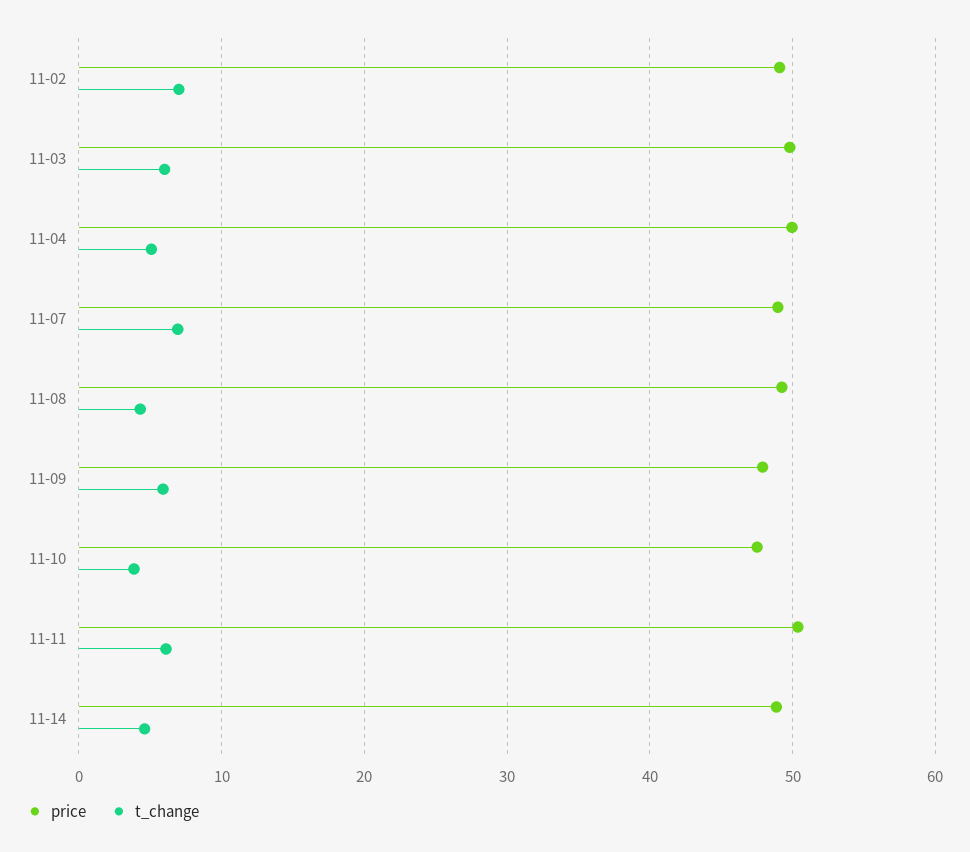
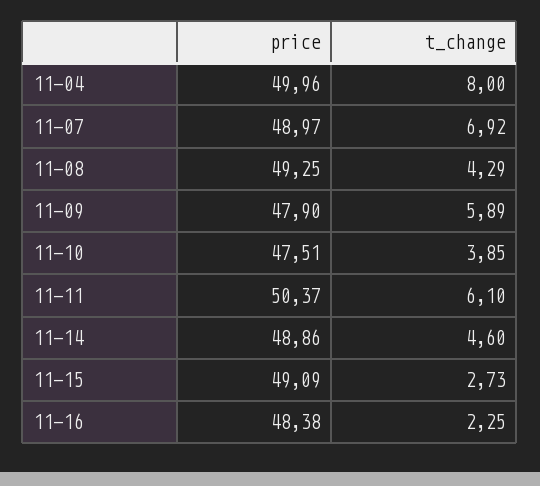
price, 11-02: 49 -> none
t_change, 11-02: 7 -> none
price, 11-03: 50 -> none
t_change, 11-03: 6 -> none
t_change, 11-04: 5 -> 8
price, 11-15: none -> 49.09
t_change, 11-15: none -> 2.73
price, 11-16: none -> 48.38
t_change, 11-16: none -> 2.25

